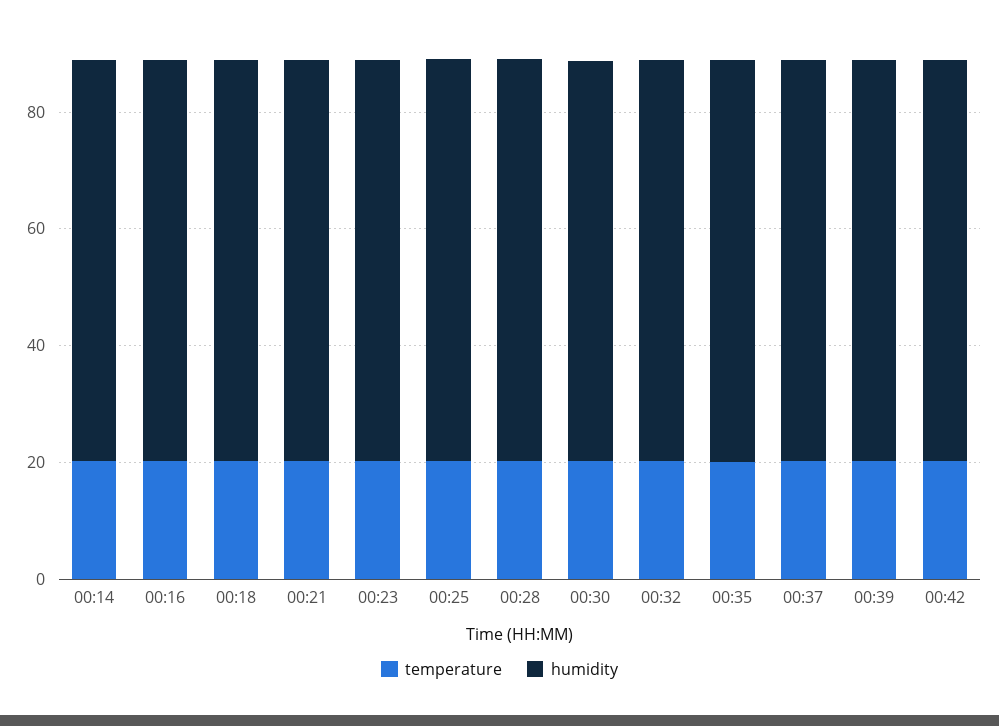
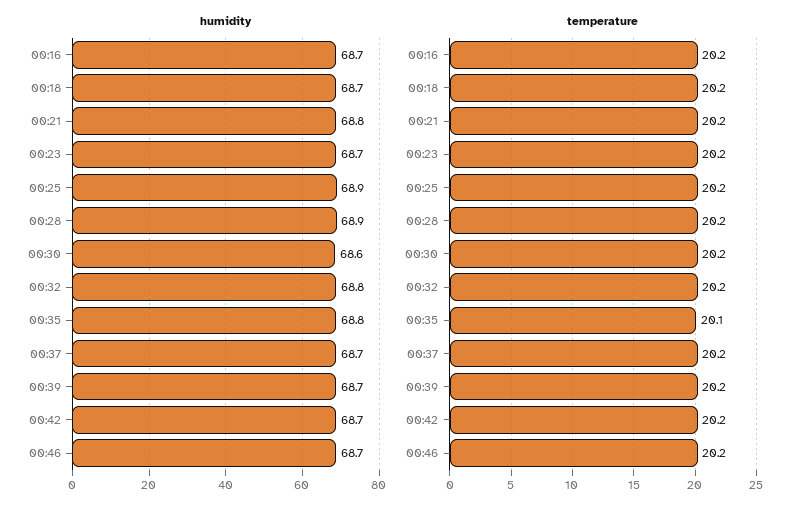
temperature, 00:14: 20 -> none
humidity, 00:14: 70 -> none
humidity, 00:46: none -> 68.7
temperature, 00:46: none -> 20.2

